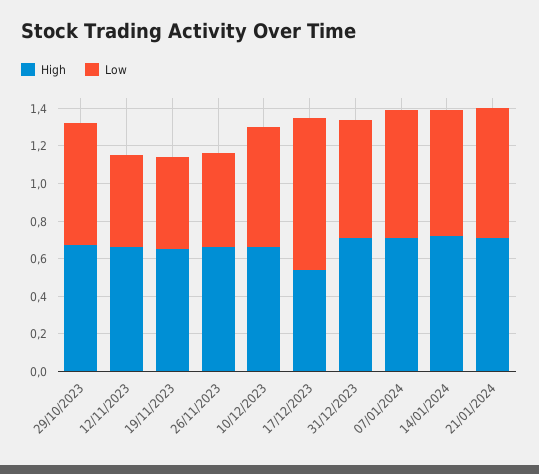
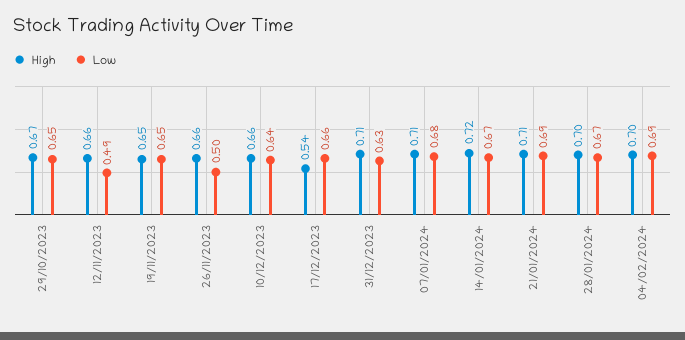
Low, 19/11/2023: 0.5 -> 0.65
Low, 17/12/2023: 0.8 -> 0.66
High, 28/01/2024: none -> 0.7
Low, 28/01/2024: none -> 0.67
High, 04/02/2024: none -> 0.7
Low, 04/02/2024: none -> 0.69

